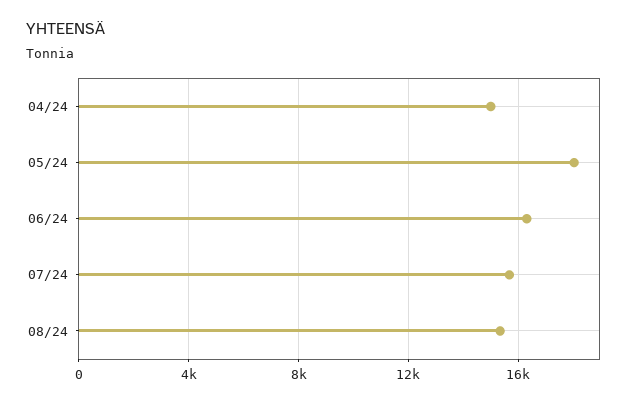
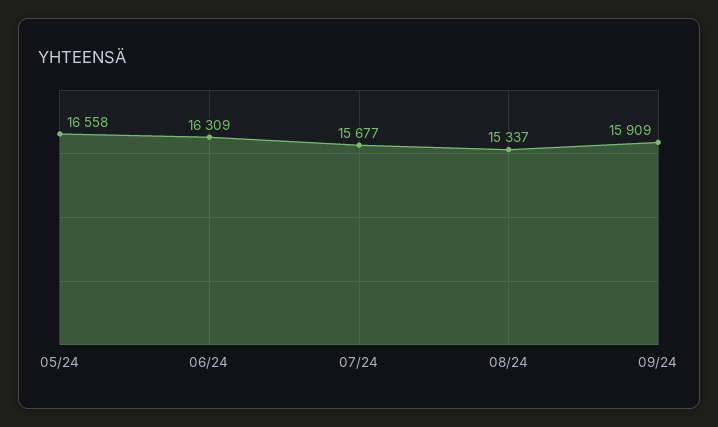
04/24: 15000 -> none
05/24: 18000 -> 16558
09/24: none -> 15909

